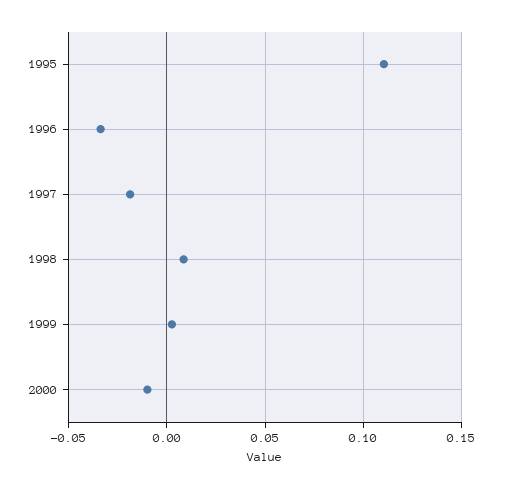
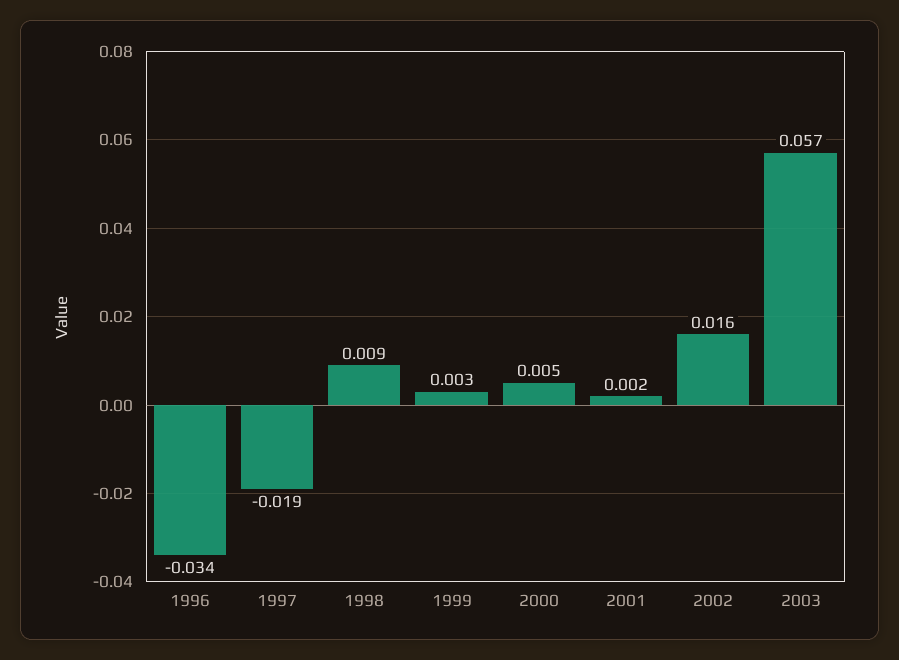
1995: 0.11 -> none
2000: -0.01 -> 0.005
2001: none -> 0.002
2002: none -> 0.016
2003: none -> 0.057

